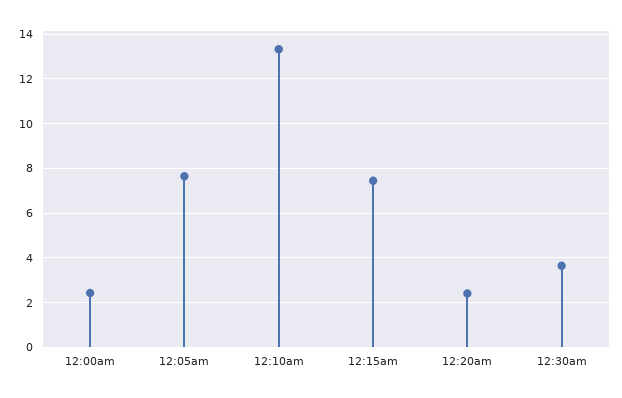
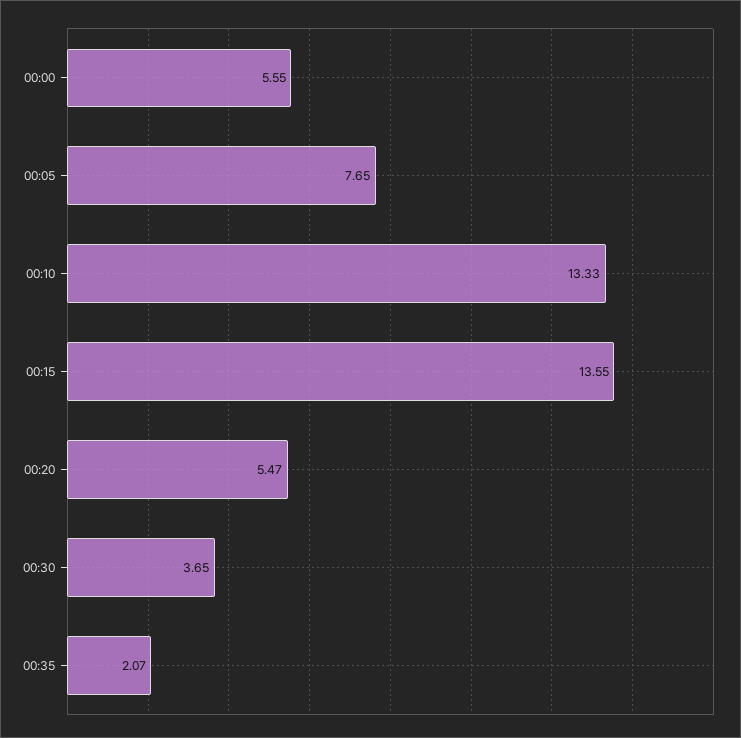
12:00am: 2.5 -> 5.55
12:15am: 7.5 -> 13.55
12:20am: 2.5 -> 5.47
00:35: none -> 2.07

